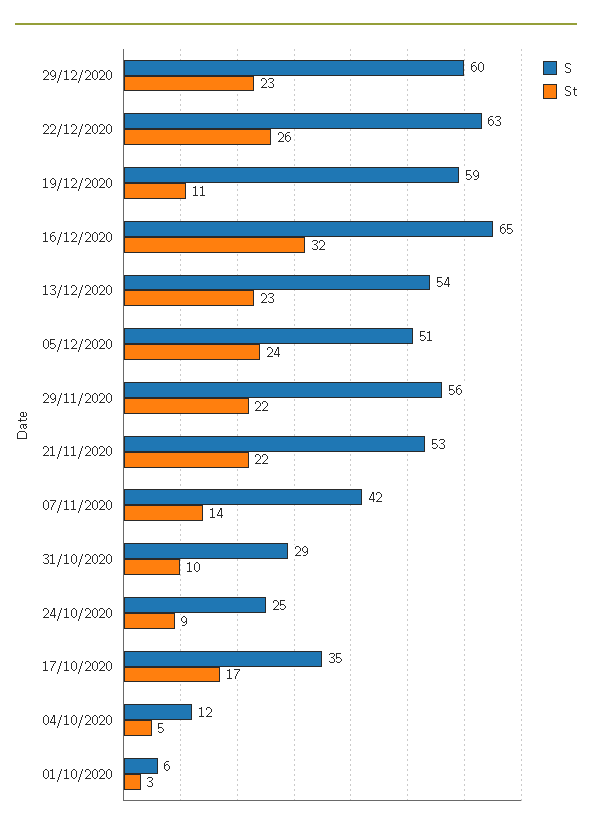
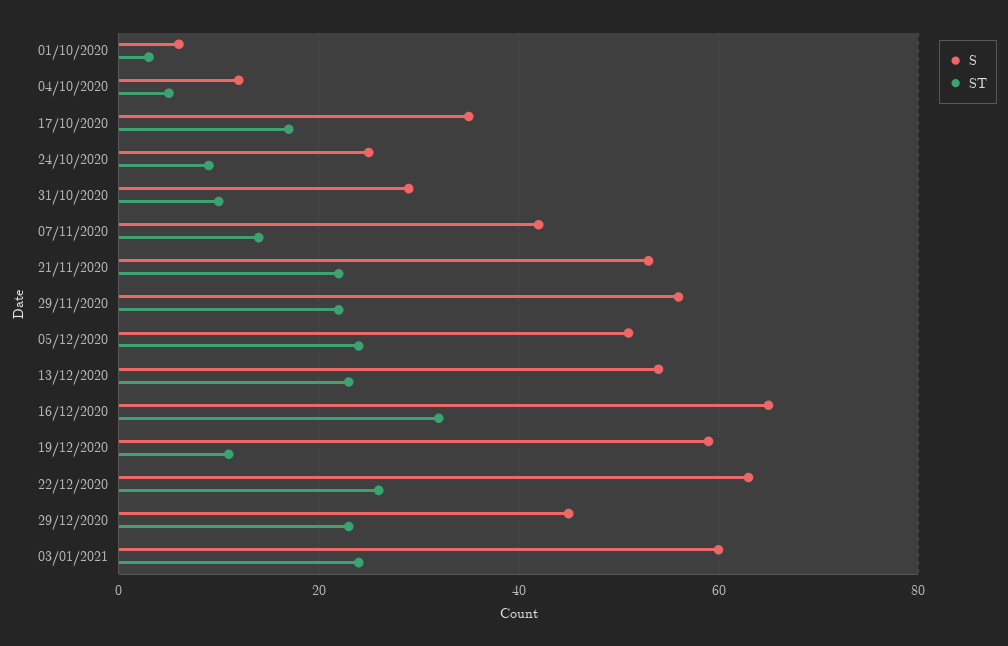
S, 29/12/2020: 60 -> 45
S, 03/01/2021: none -> 60
St, 03/01/2021: none -> 25

